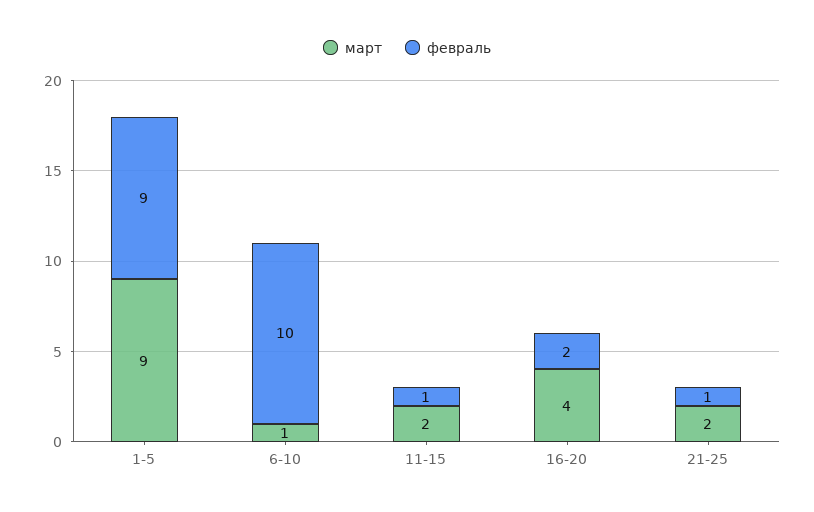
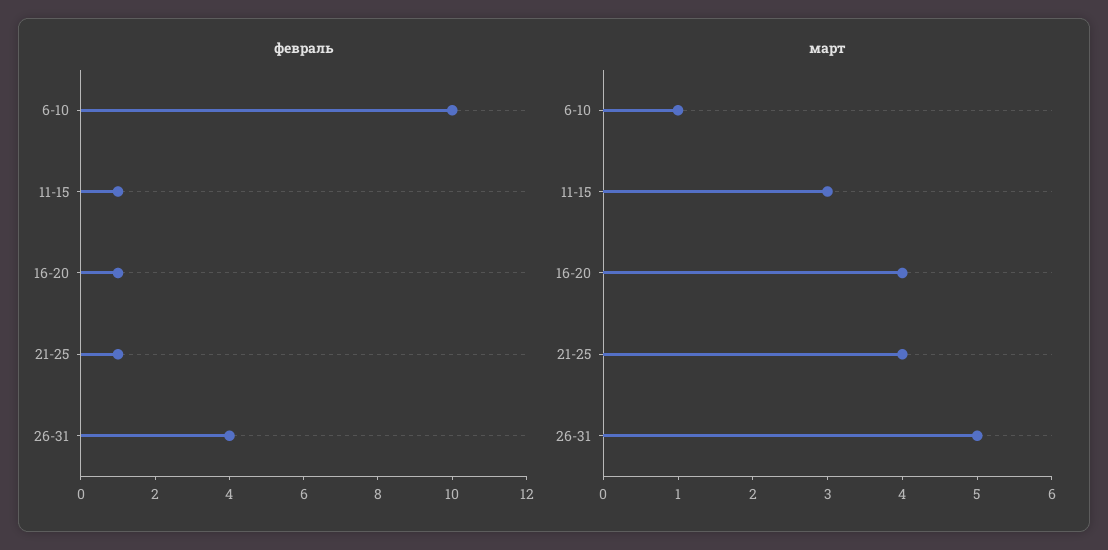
март, 1-5: 9 -> none
февраль, 1-5: 9 -> none
март, 11-15: 2 -> 3
февраль, 16-20: 2 -> 1
март, 21-25: 2 -> 4
февраль, 26-31: none -> 4
март, 26-31: none -> 5

